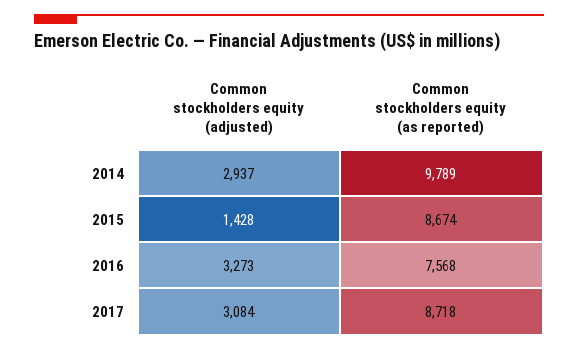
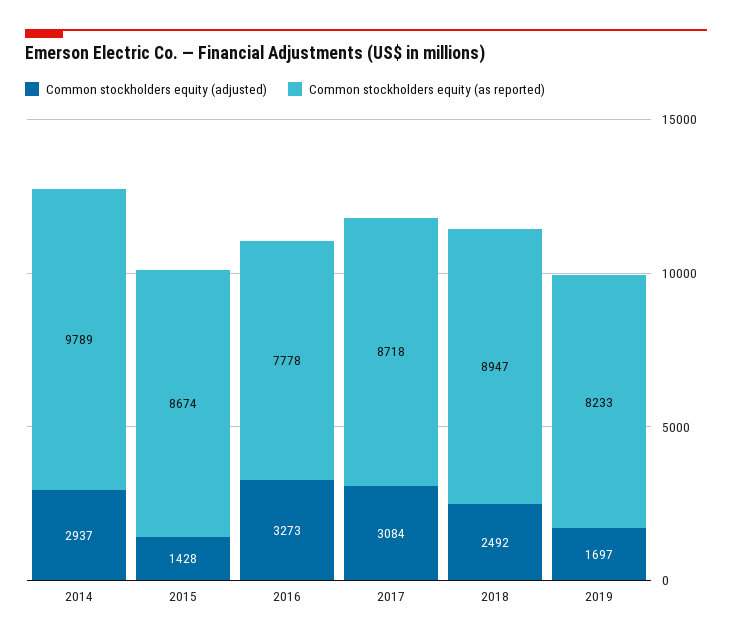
Common stockholders equity (as reported), 2016: 7568 -> 7778
Common stockholders equity (adjusted), 2018: none -> 2492
Common stockholders equity (as reported), 2018: none -> 8947
Common stockholders equity (adjusted), 2019: none -> 1697
Common stockholders equity (as reported), 2019: none -> 8233

